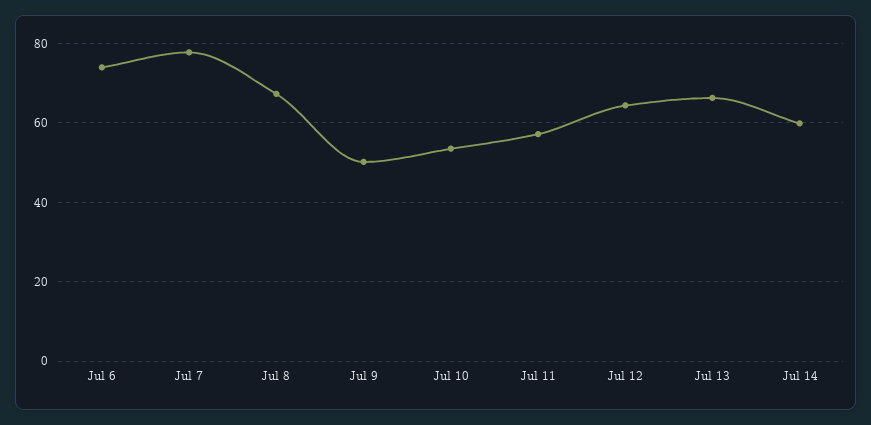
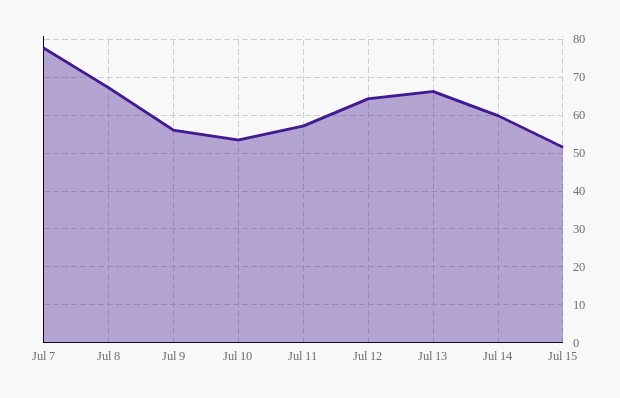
Jul 6: 74 -> none
Jul 9: 50 -> 56
Jul 15: none -> 52

